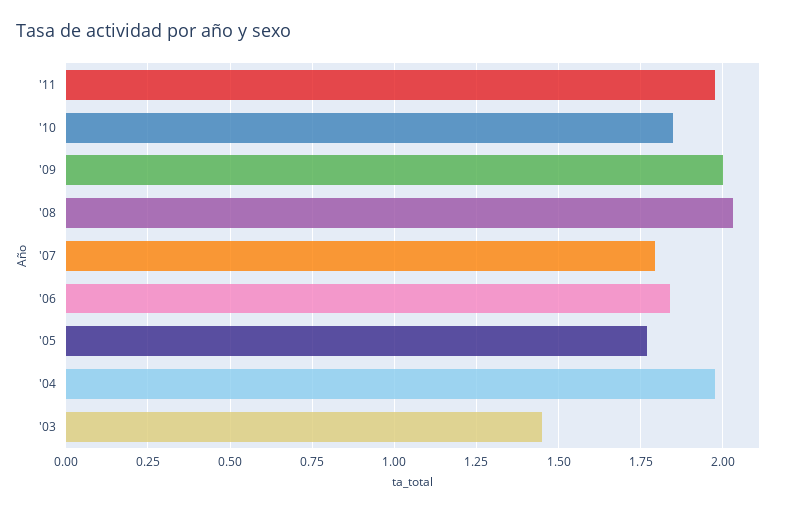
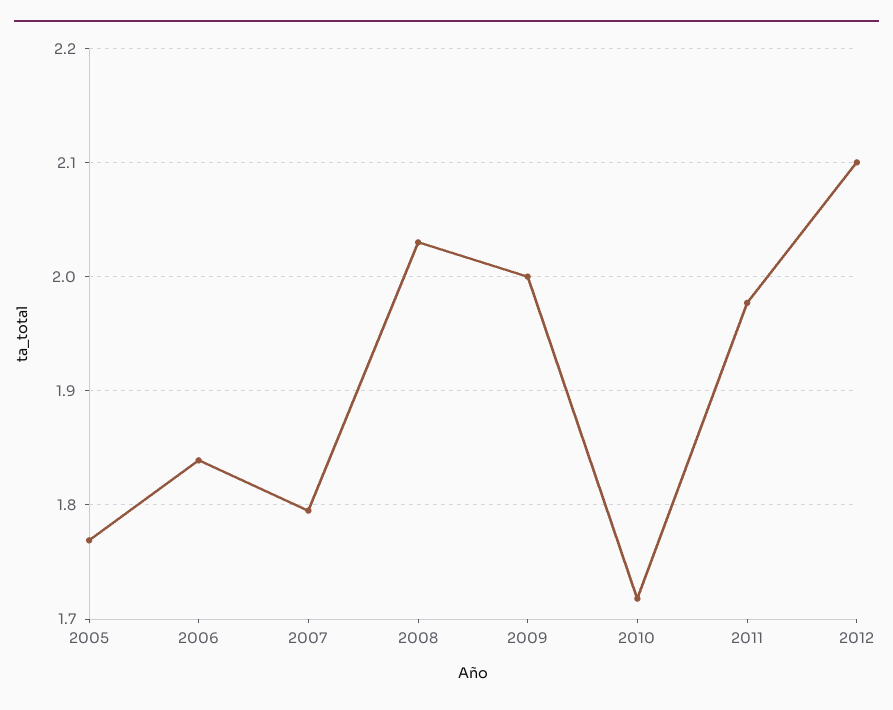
'10: 1.85 -> 1.72
'04: 1.975 -> none
'03: 1.45 -> none
2012: none -> 2.1

